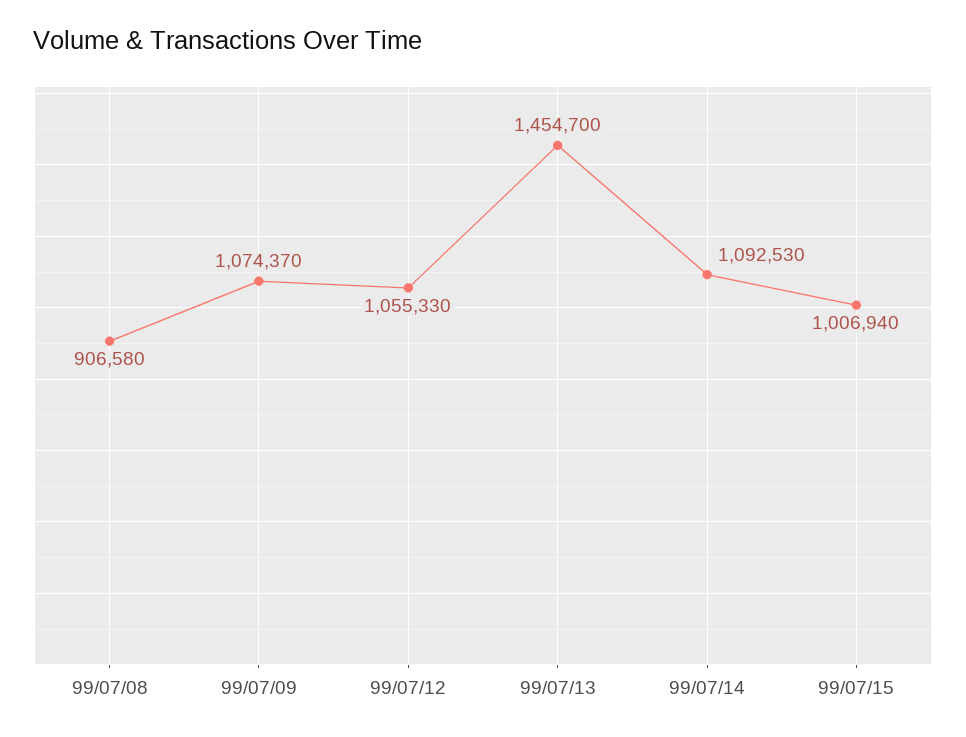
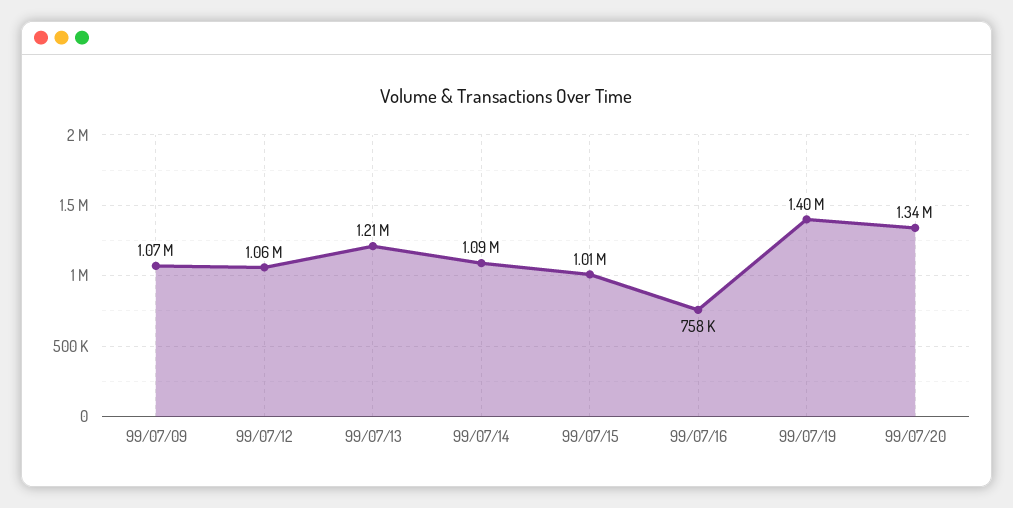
99/07/08: 906580 -> none
99/07/13: 1454700 -> 1210000
99/07/16: none -> 758000
99/07/19: none -> 1400000
99/07/20: none -> 1340000

